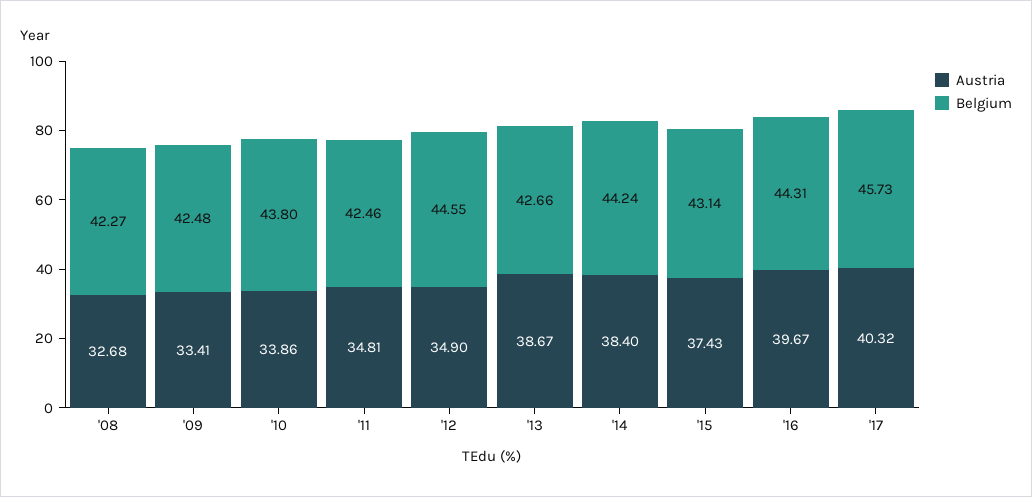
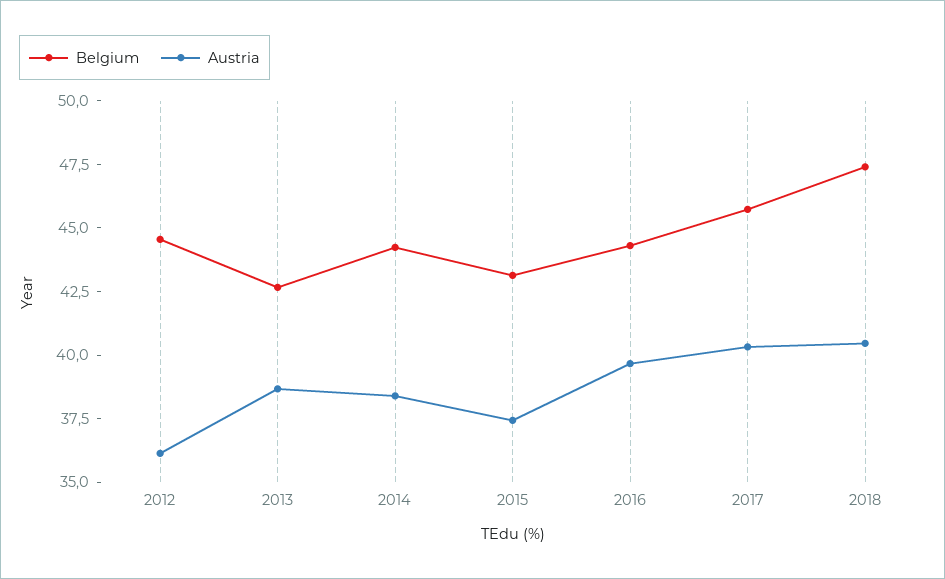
Austria, '08: 32.68 -> none
Belgium, '08: 42.27 -> none
Austria, '09: 33.41 -> none
Belgium, '09: 42.48 -> none
Austria, '10: 33.86 -> none
Belgium, '10: 43.8 -> none
Austria, '11: 34.81 -> none
Belgium, '11: 42.46 -> none
Austria, '12: 34.9 -> 36
Belgium, 2018: none -> 47.5
Austria, 2018: none -> 40.5

